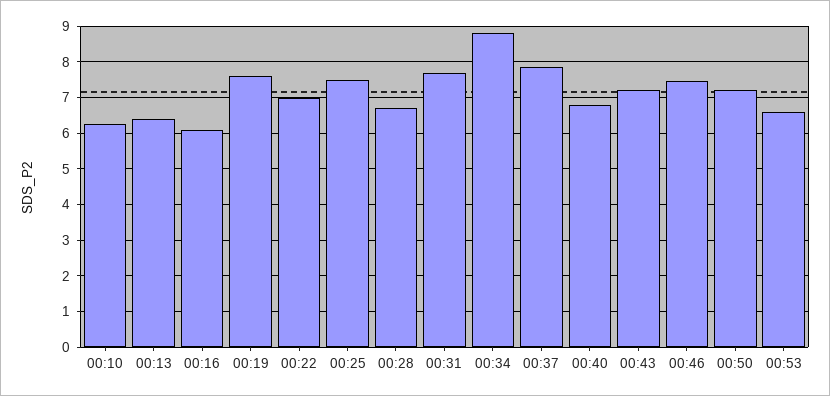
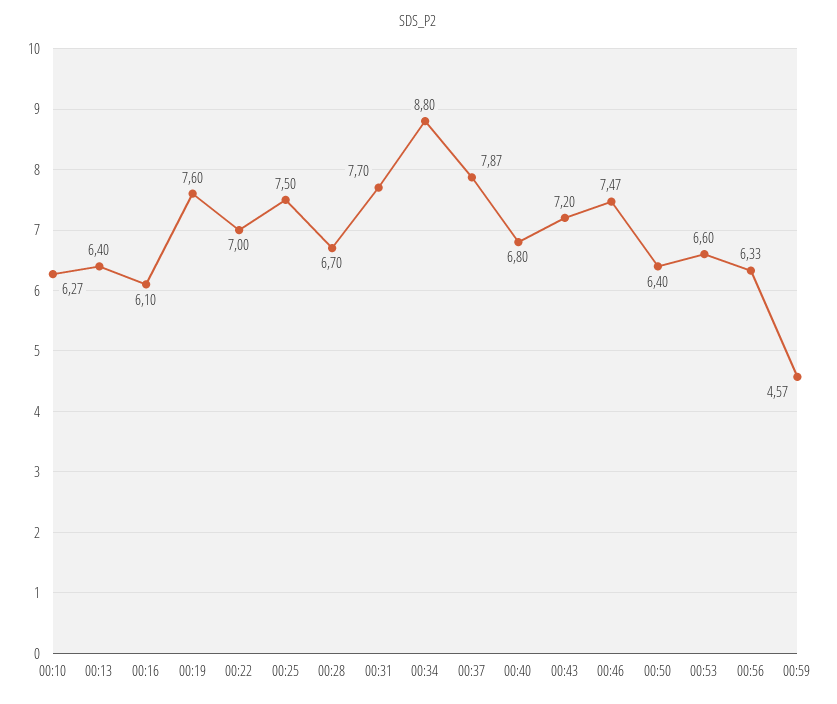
00:50: 7.2 -> 6.4
00:56: none -> 6.33
00:59: none -> 4.57

